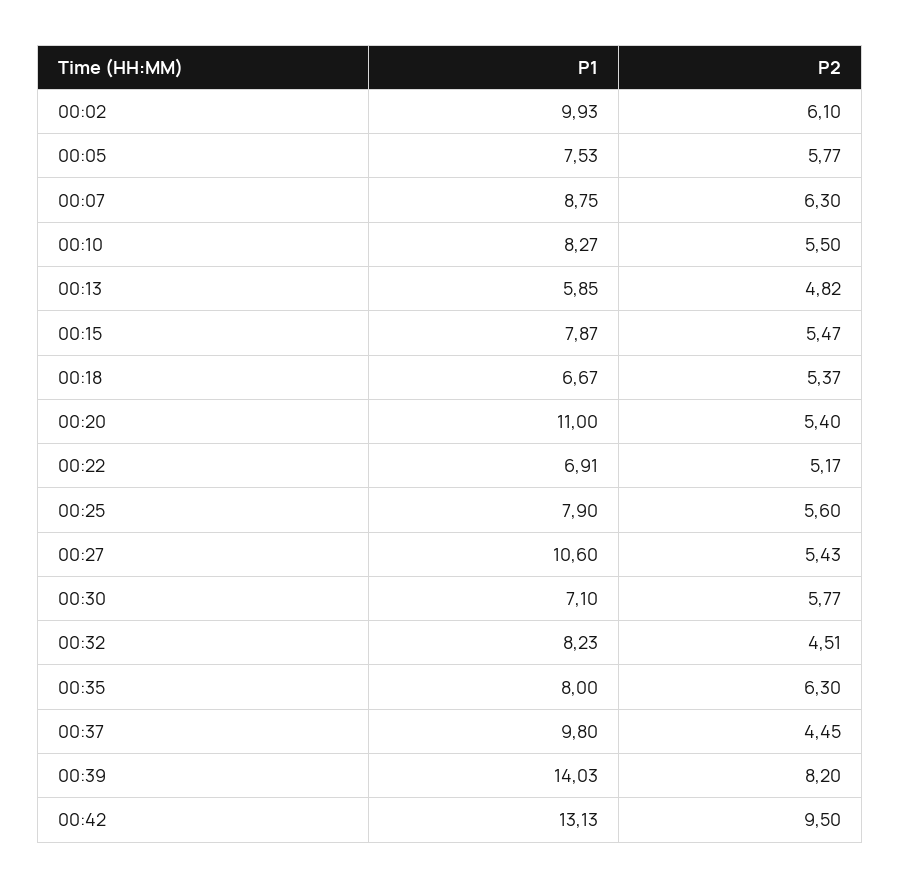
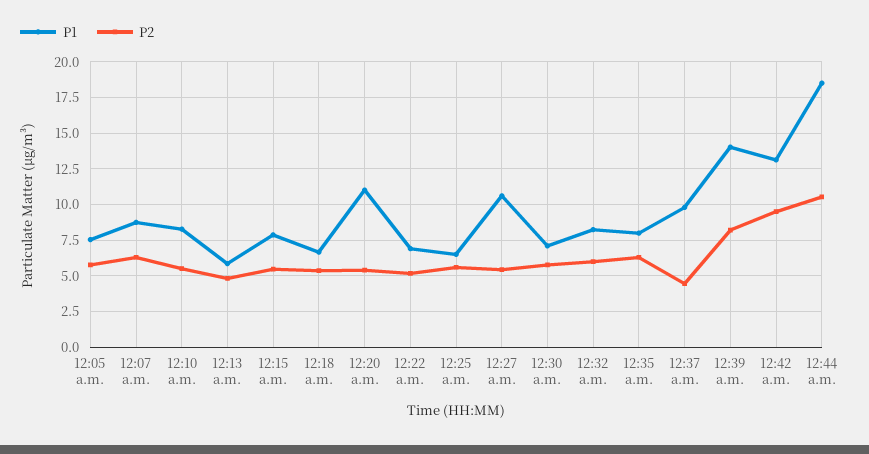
P1, 00:02: 9.93 -> none
P2, 00:02: 6.1 -> none
P1, 00:25: 7.9 -> 6.5
P2, 00:32: 4.51 -> 6
P1, 12:44 a.m.: none -> 18.5
P2, 12:44 a.m.: none -> 10.5

